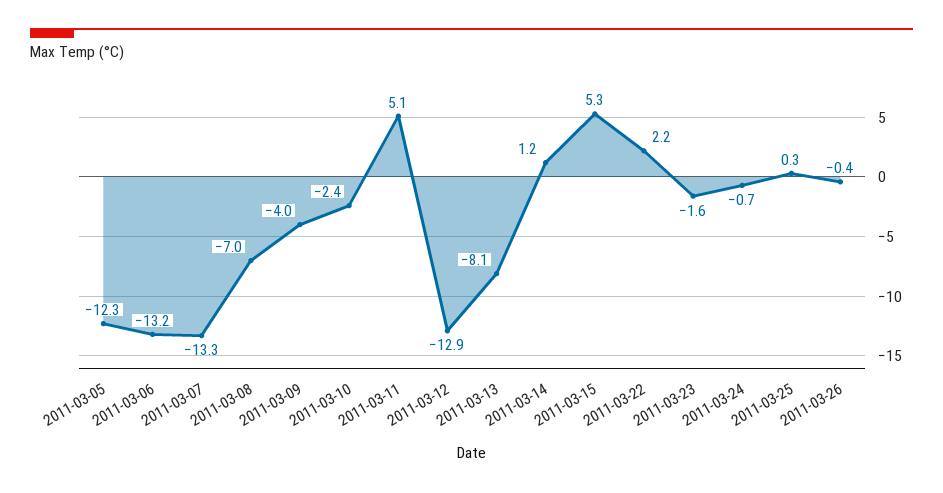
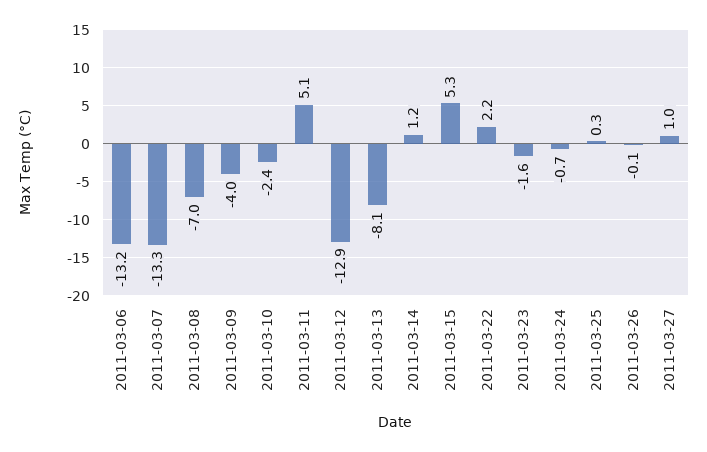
2011-03-05: -12.3 -> none
2011-03-26: -0.4 -> -0.1
2011-03-27: none -> 1

